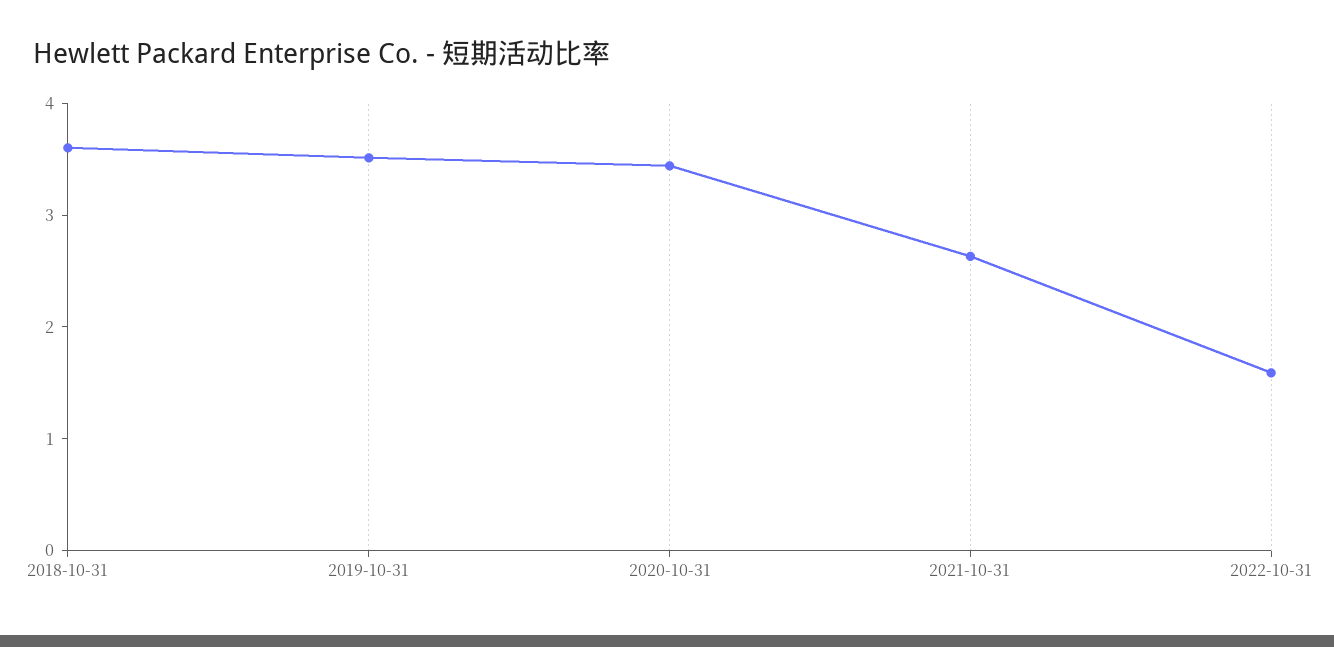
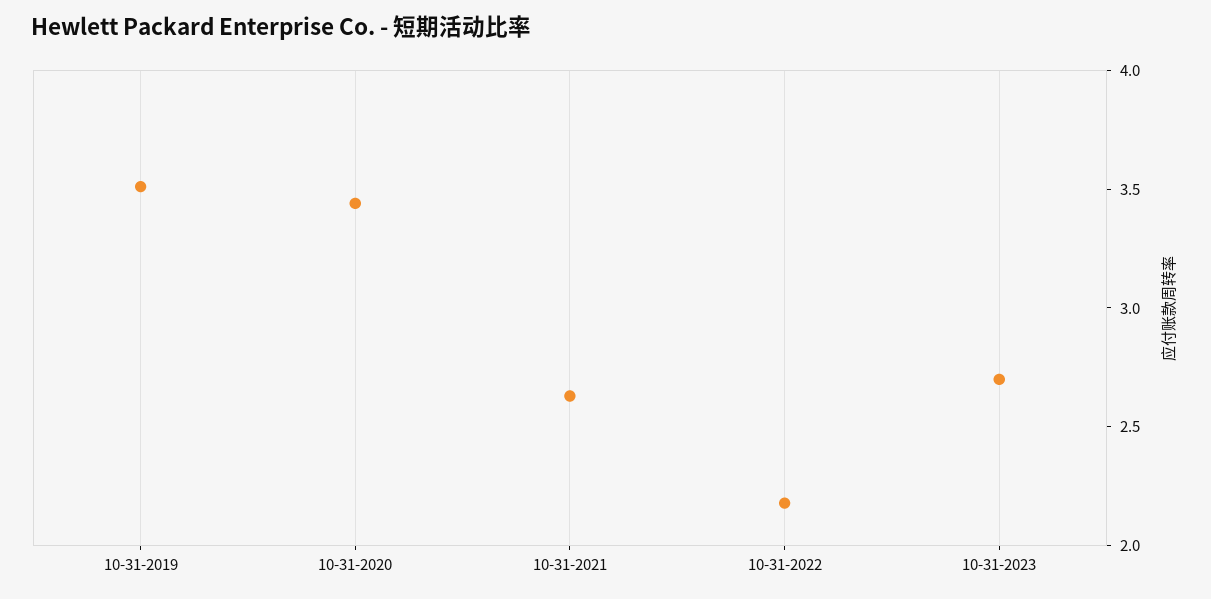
2018-10-31: 3.6 -> none
2022-10-31: 1.6 -> 2.2
10-31-2023: none -> 2.7

